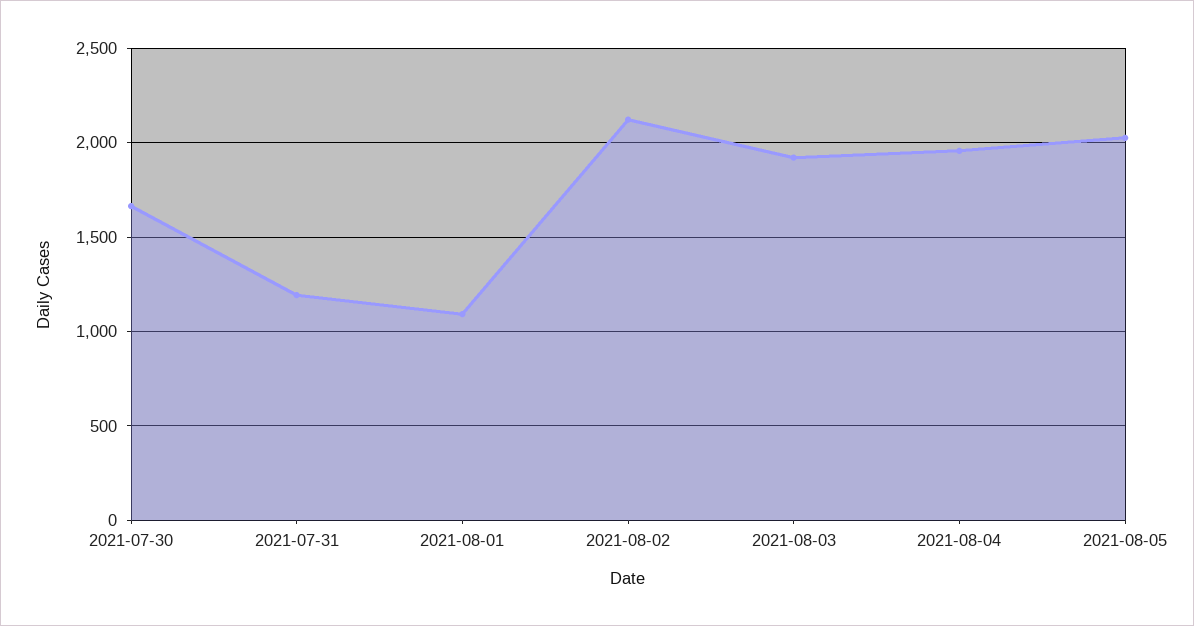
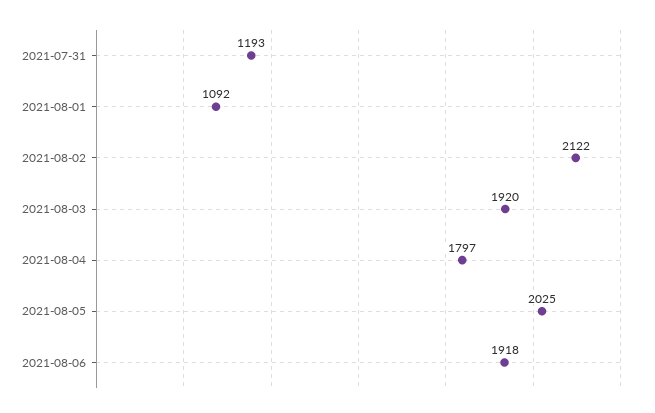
2021-07-30: 1650 -> none
2021-08-04: 1950 -> 1797
2021-08-06: none -> 1918

